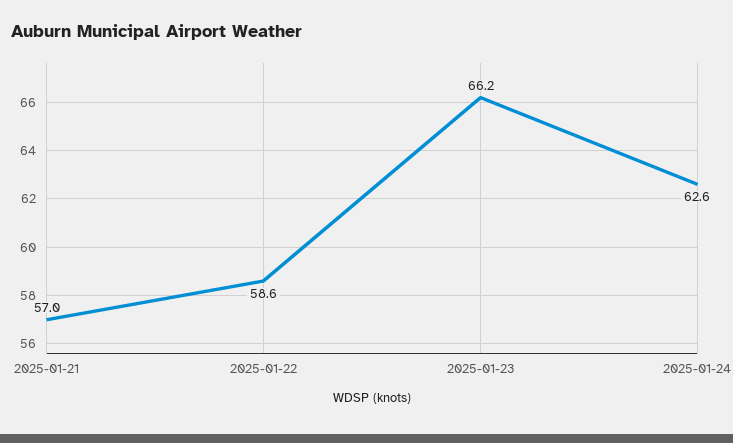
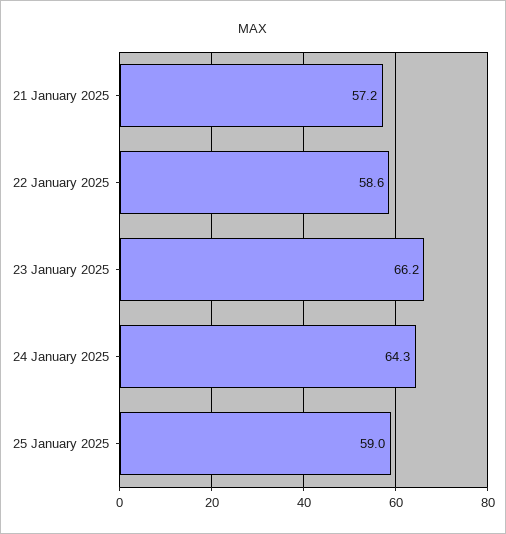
2025-01-21: 57 -> 57.2
2025-01-24: 62.6 -> 64.3
25 January 2025: none -> 59

